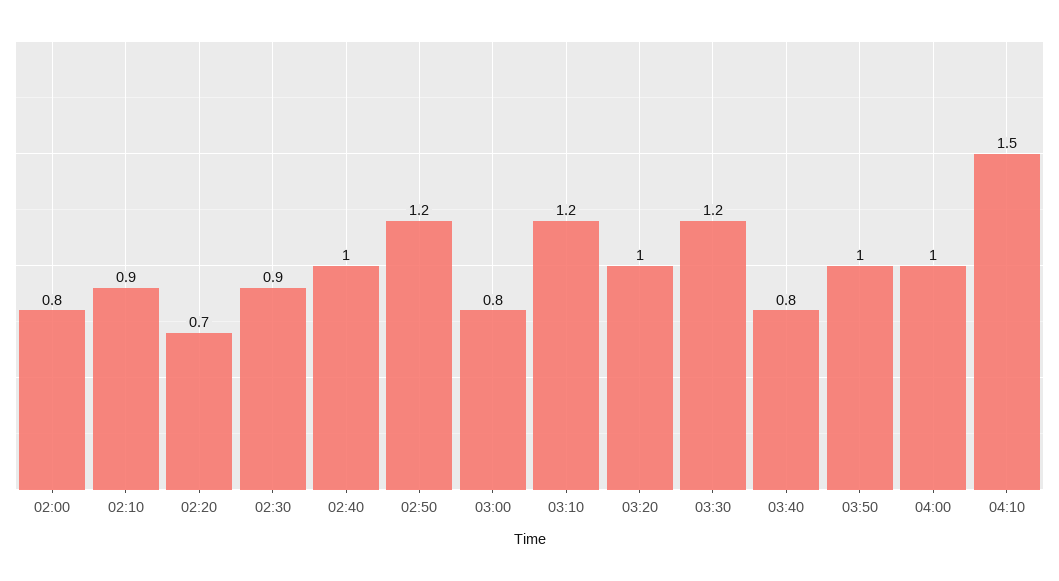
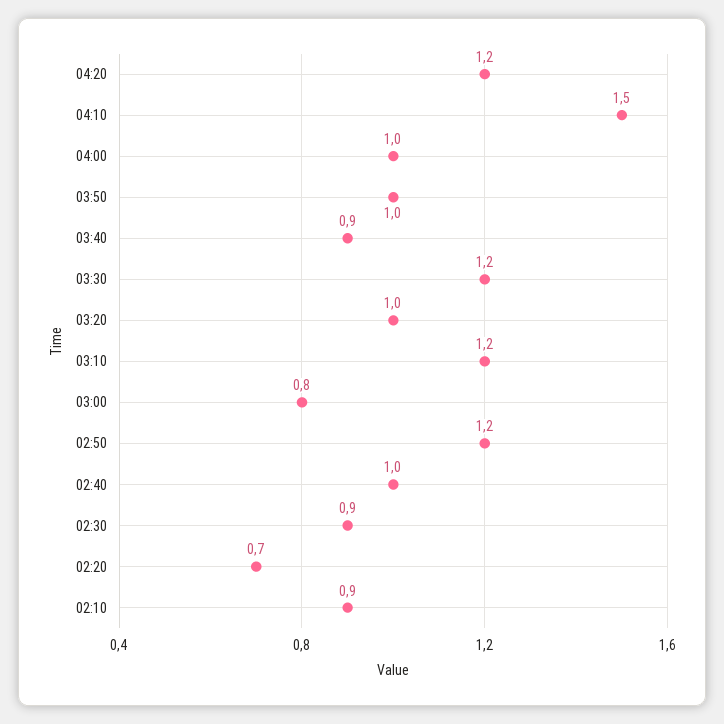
02:00: 0.8 -> none
03:40: 0.8 -> 0.9
04:20: none -> 1.2

